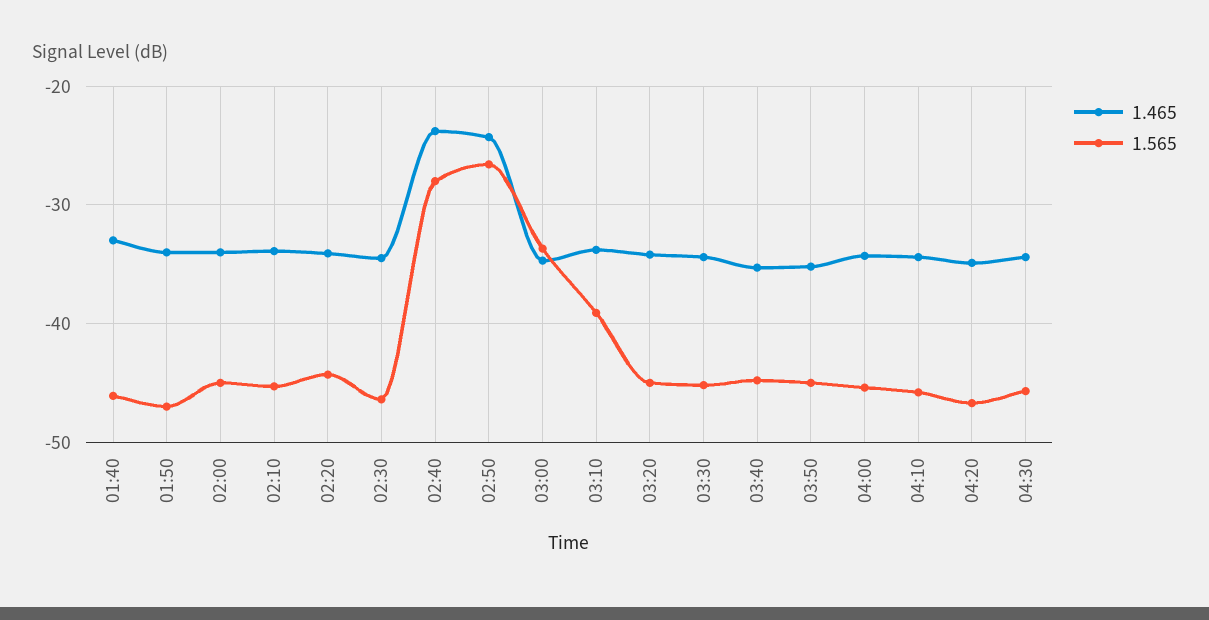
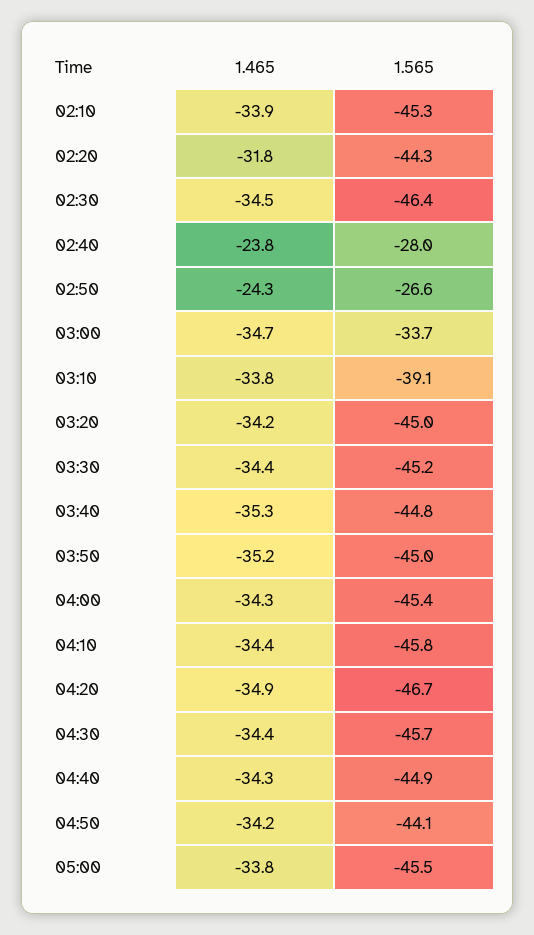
1.465, 01:40: -33 -> none
1.565, 01:40: -46 -> none
1.465, 01:50: -34 -> none
1.565, 01:50: -47 -> none
1.465, 02:00: -34 -> none
1.565, 02:00: -45 -> none
1.465, 02:20: -34 -> -31.8
1.465, 04:40: none -> -34.3
1.565, 04:40: none -> -44.9
1.465, 04:50: none -> -34.2
1.565, 04:50: none -> -44.1
1.465, 05:00: none -> -33.8
1.565, 05:00: none -> -45.5

